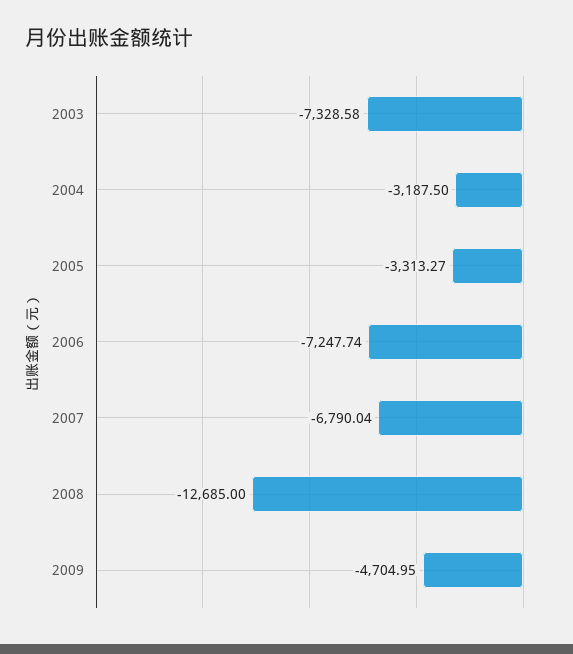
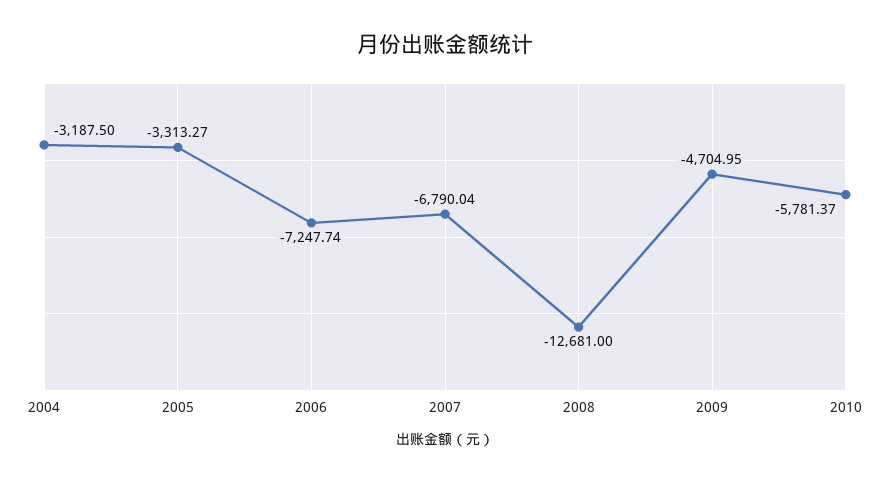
2003: -7328.58 -> none
2008: -12685 -> -12681
2010: none -> -5781.37

